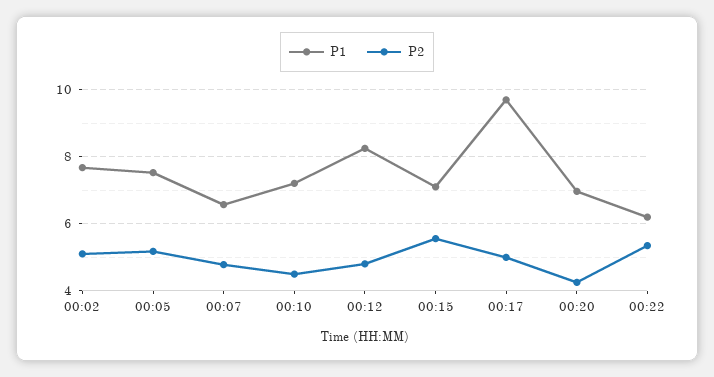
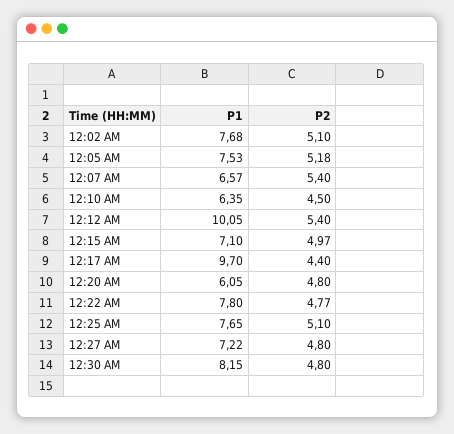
P2, 00:07: 4.8 -> 5.4
P1, 00:10: 7.2 -> 6.35
P1, 00:12: 8.2 -> 10.05
P2, 00:12: 4.8 -> 5.4
P2, 00:15: 5.6 -> 4.97
P2, 00:17: 5 -> 4.4
P1, 00:20: 7 -> 6.05
P2, 00:20: 4.2 -> 4.8
P1, 00:22: 6.2 -> 7.8
P2, 00:22: 5.4 -> 4.77
P1, 12:25 AM: none -> 7.65
P2, 12:25 AM: none -> 5.1
P1, 12:27 AM: none -> 7.22
P2, 12:27 AM: none -> 4.8
P1, 12:30 AM: none -> 8.15
P2, 12:30 AM: none -> 4.8

